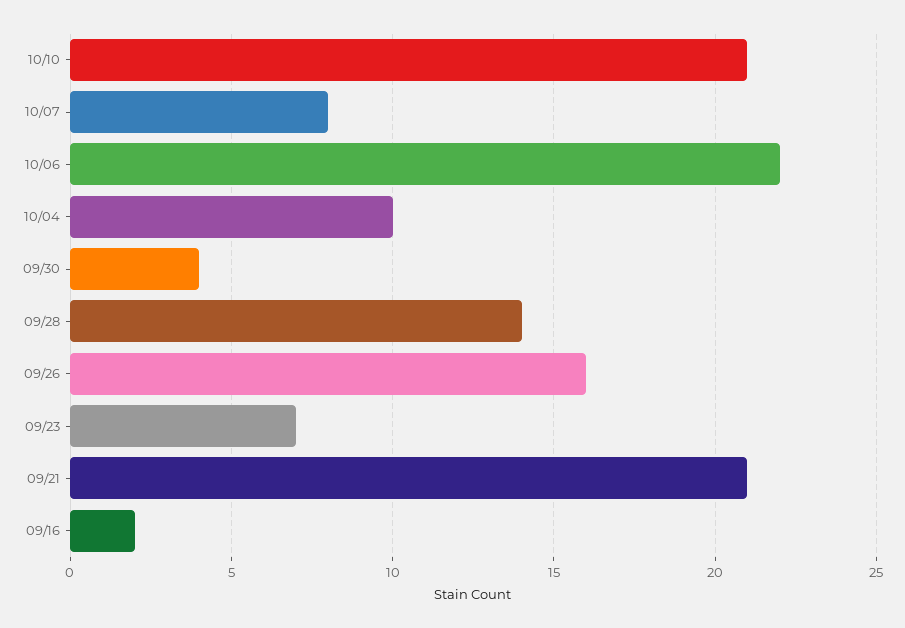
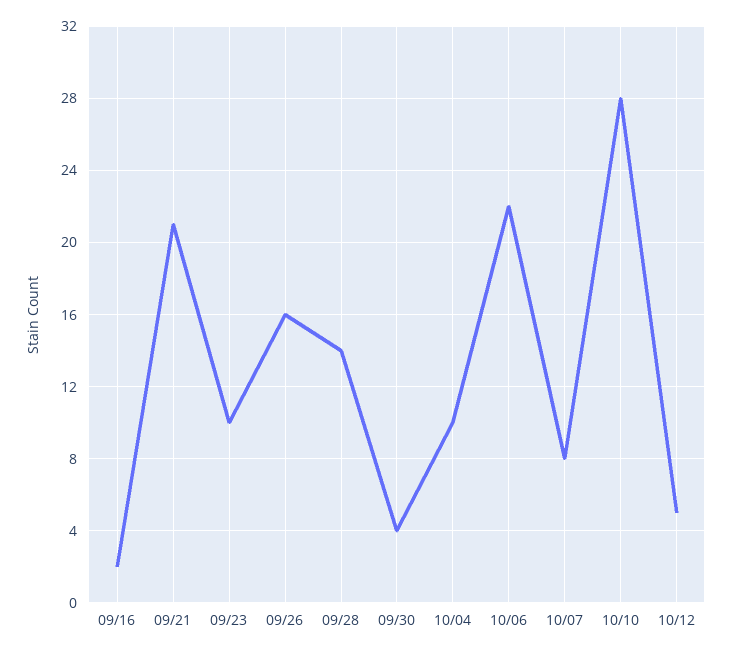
10/10: 21 -> 28
09/23: 7 -> 10
10/12: none -> 5

